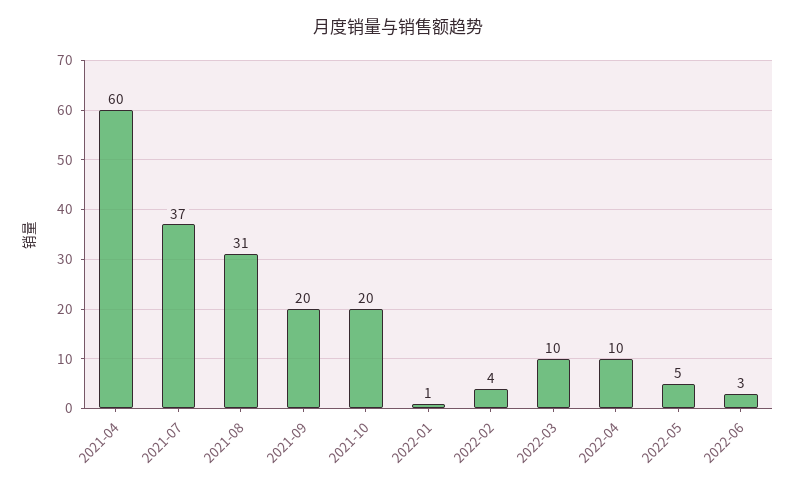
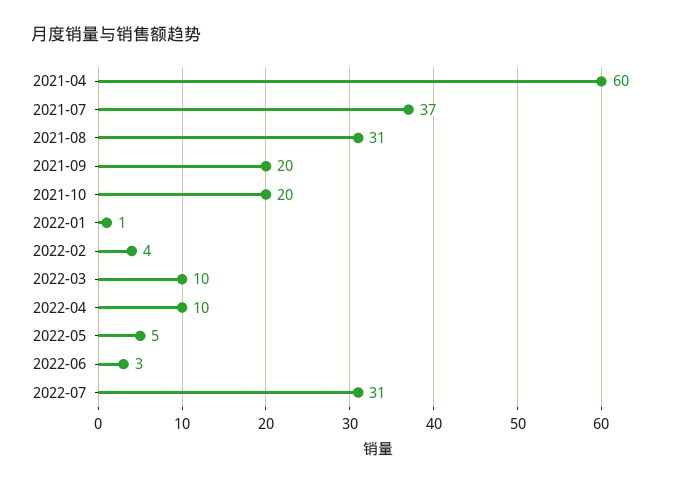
2022-07: none -> 31

